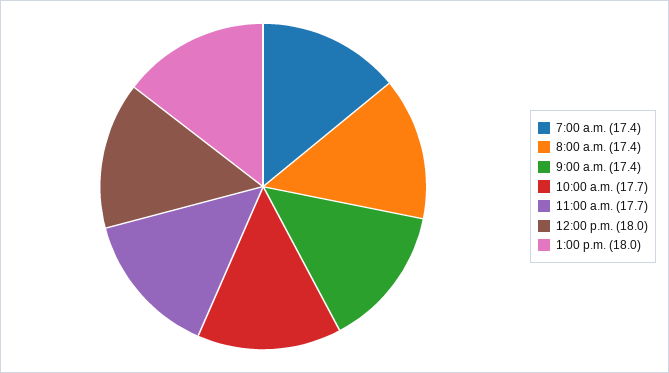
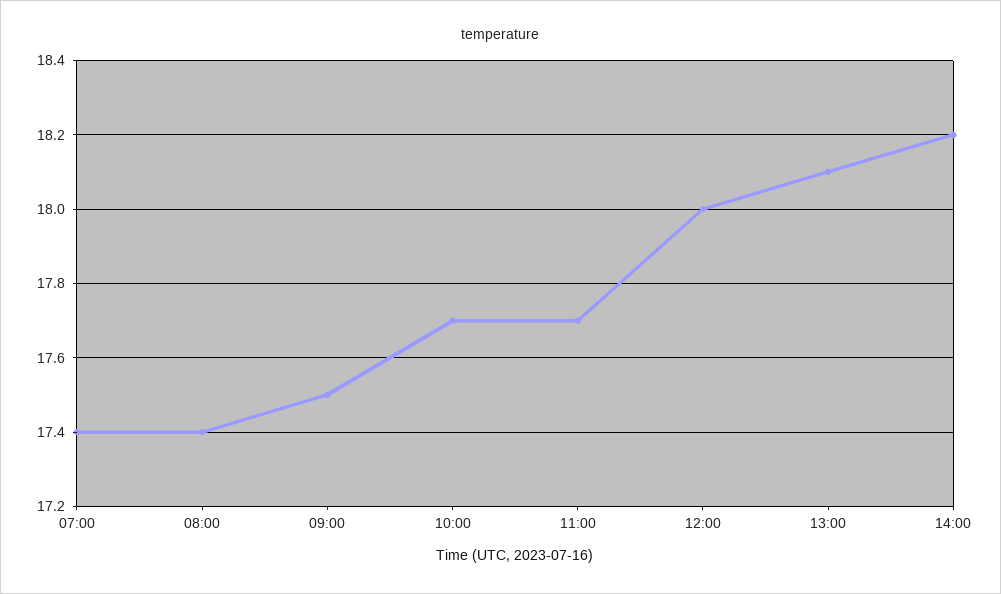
9:00 a.m.: 17.4 -> 17.5
1:00 p.m.: 18 -> 18.1
14:00: none -> 18.2

